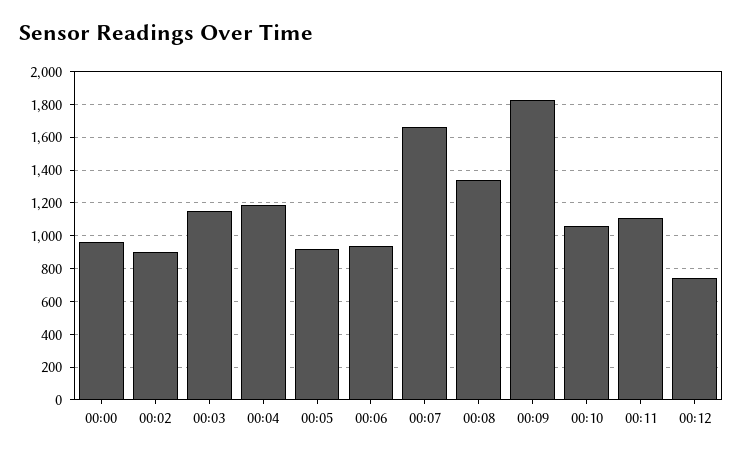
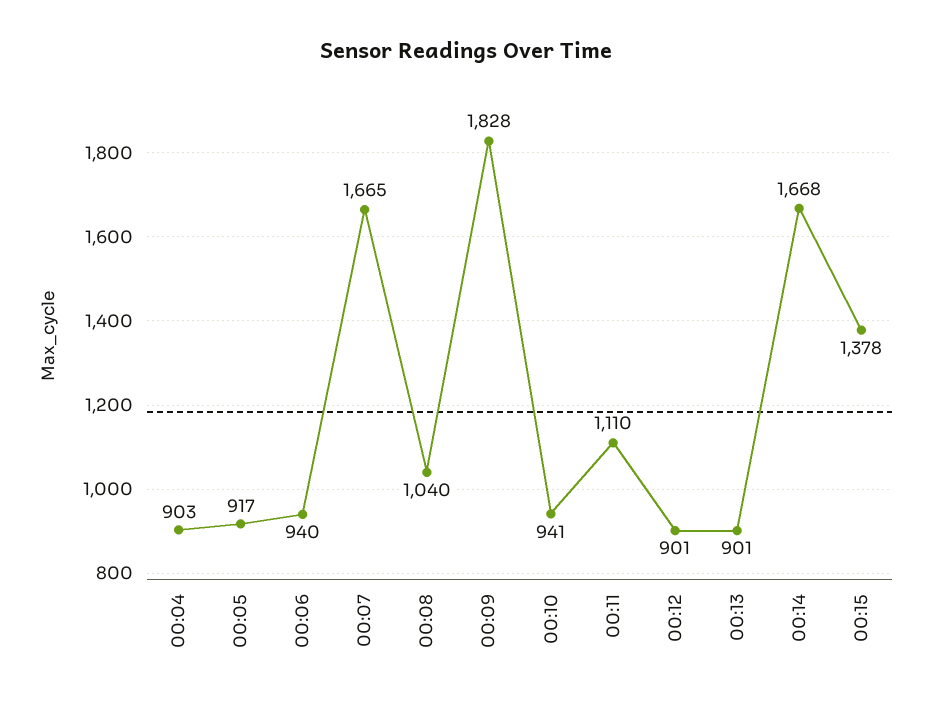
00:00: 950 -> none
00:02: 900 -> none
00:03: 1150 -> none
00:04: 1200 -> 903
00:08: 1350 -> 1040
00:10: 1050 -> 941
00:12: 750 -> 901
00:13: none -> 901
00:14: none -> 1668
00:15: none -> 1378

